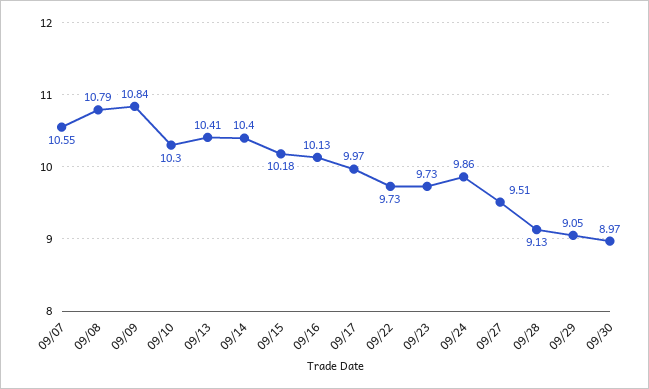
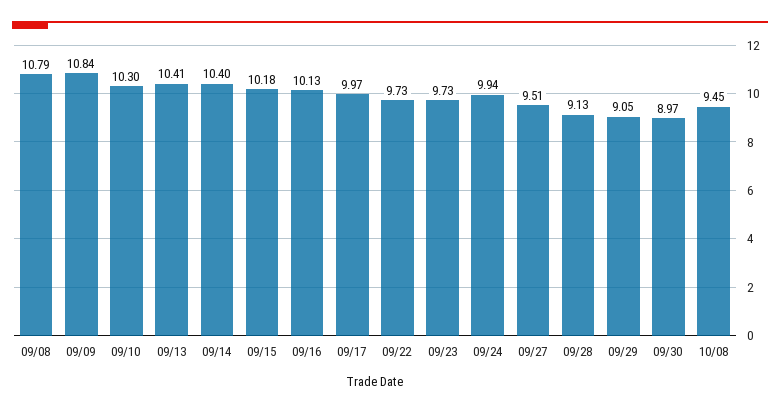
09/07: 10.55 -> none
09/24: 9.86 -> 9.94
10/08: none -> 9.45

